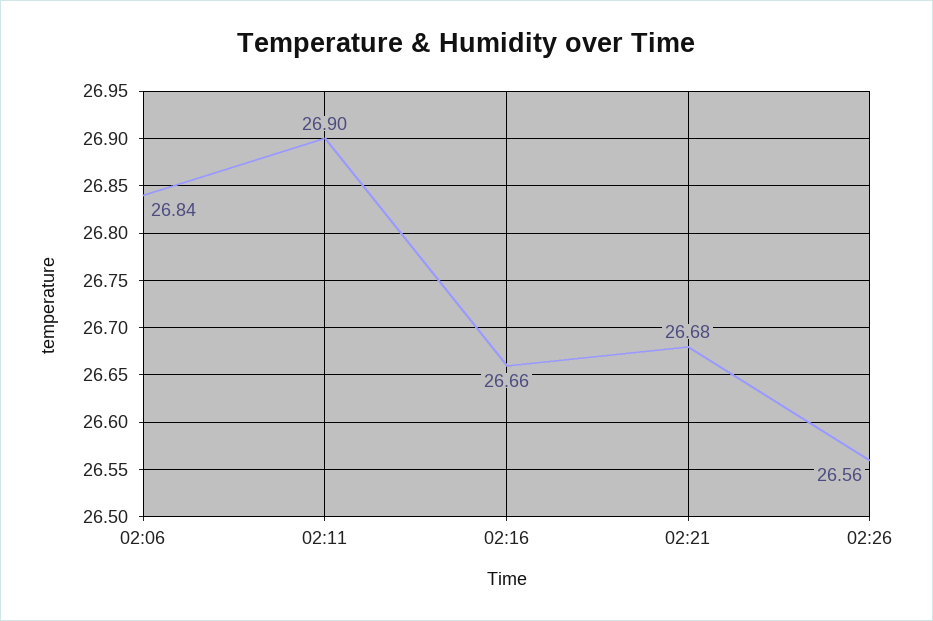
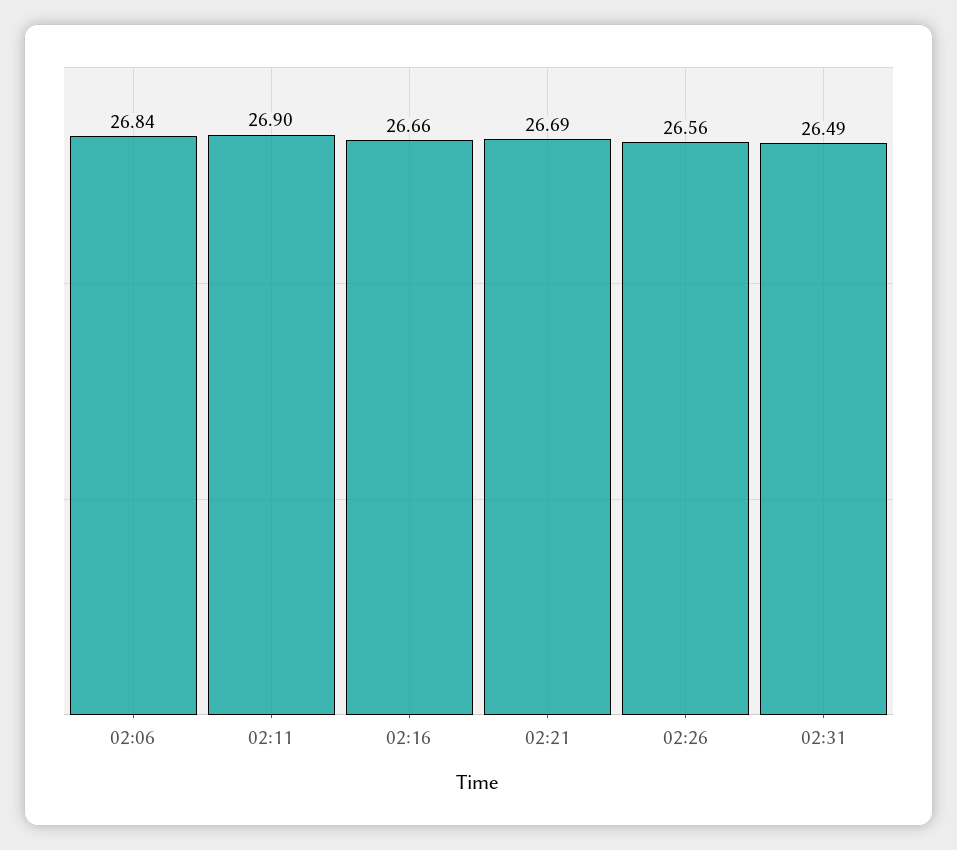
02:21: 26.68 -> 26.69
02:31: none -> 26.49

